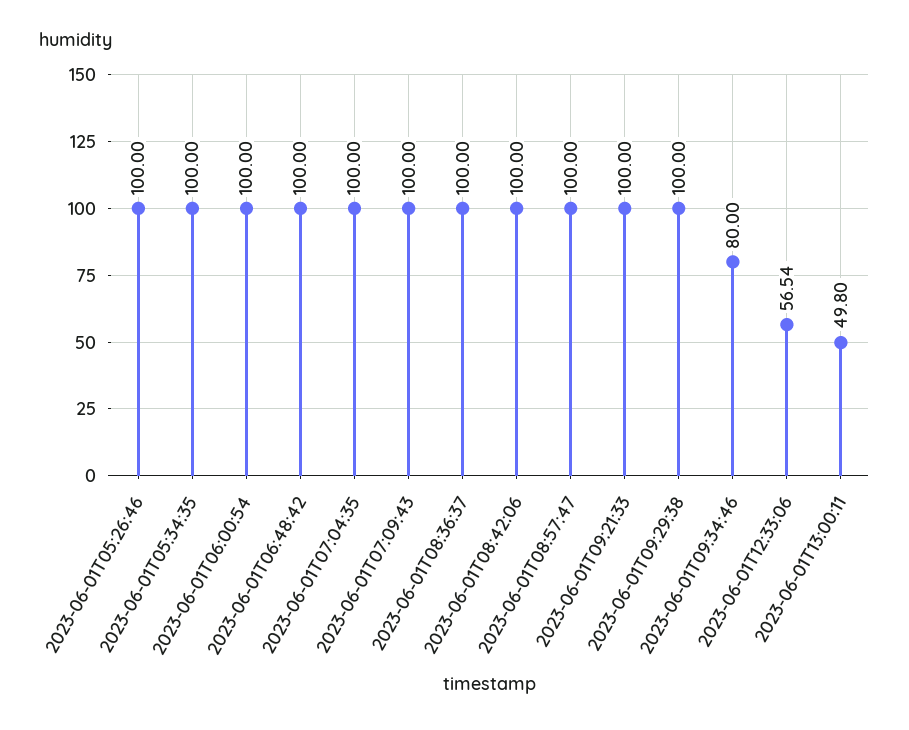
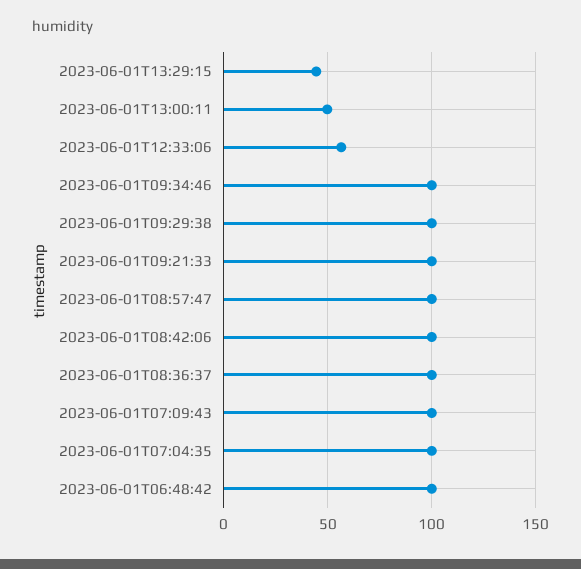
2023-06-01T05:26:46: 100 -> none
2023-06-01T05:34:35: 100 -> none
2023-06-01T06:00:54: 100 -> none
2023-06-01T09:34:46: 80 -> 100
2023-06-01T13:29:15: none -> 45

